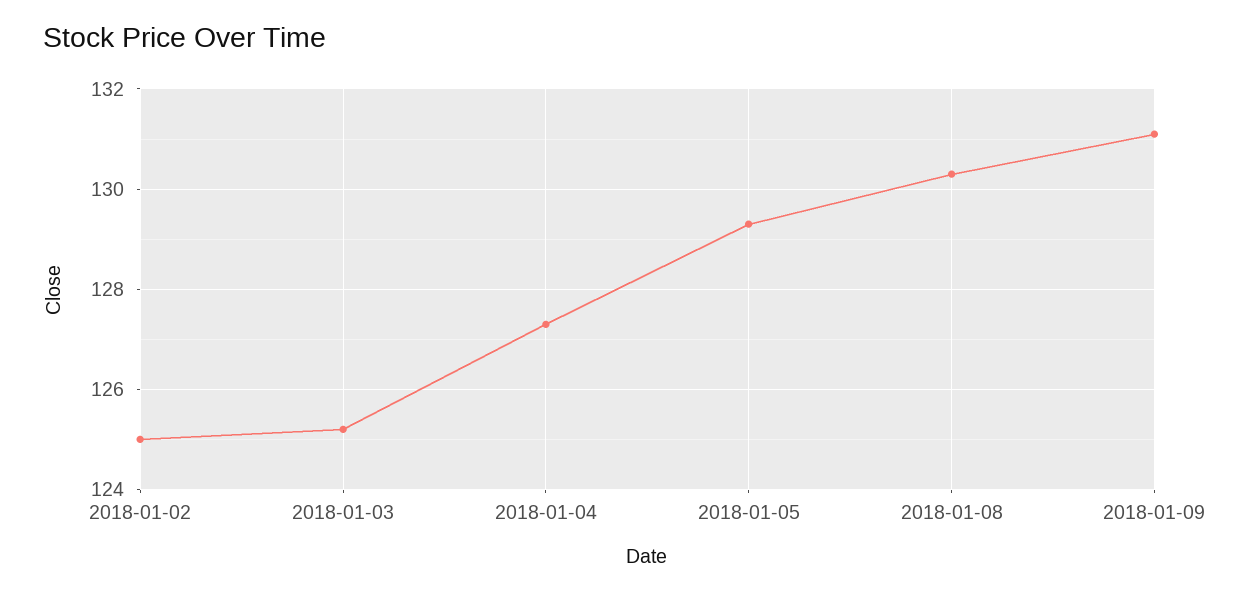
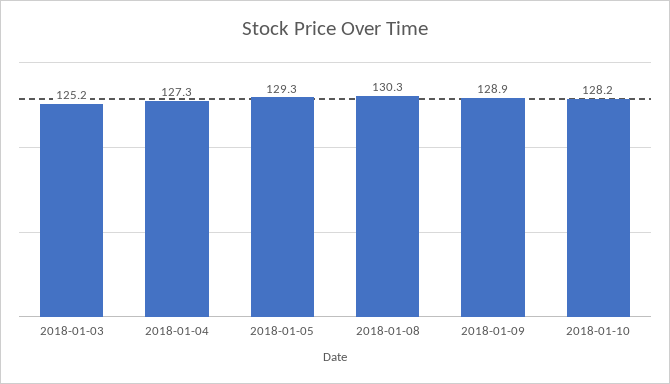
2018-01-02: 125 -> none
2018-01-09: 131 -> 128.9
2018-01-10: none -> 128.2

